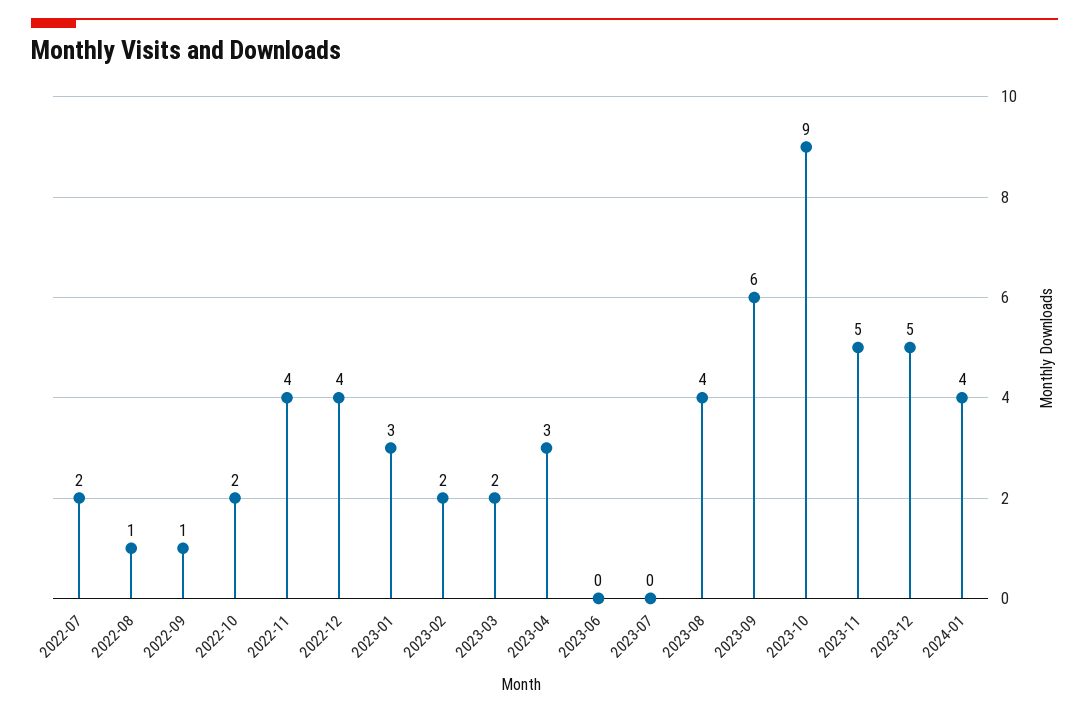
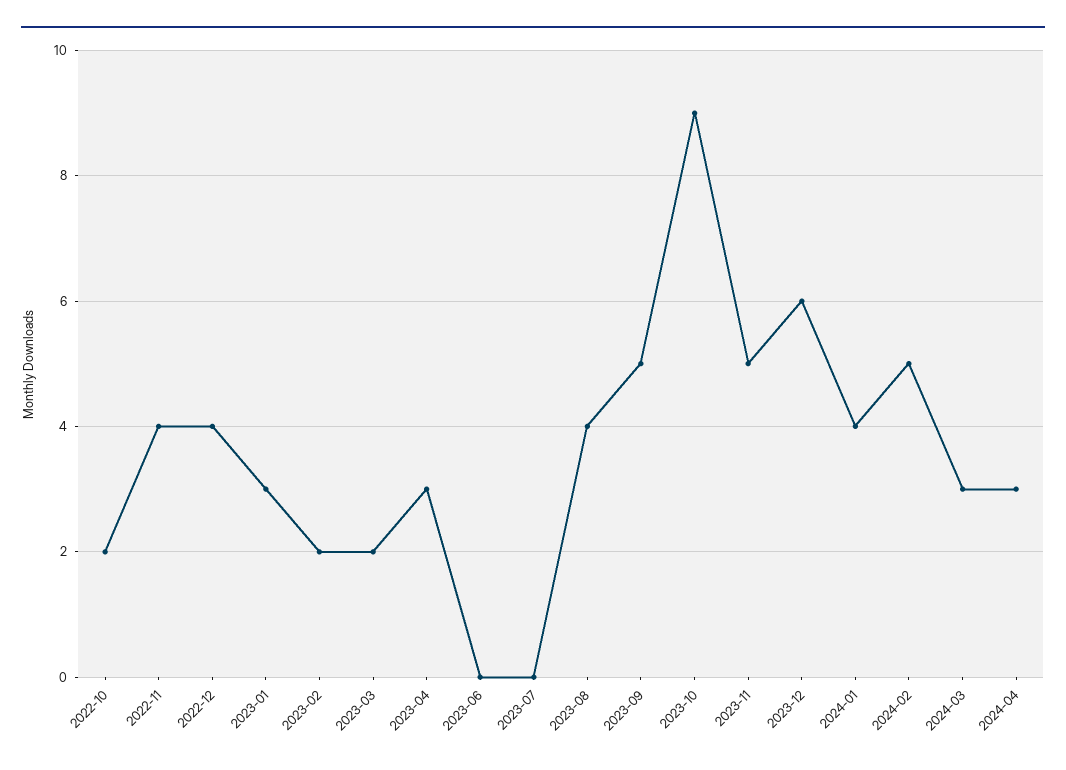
2022-07: 2 -> none
2022-08: 1 -> none
2022-09: 1 -> none
2023-09: 6 -> 5
2023-12: 5 -> 6
2024-02: none -> 5
2024-03: none -> 3
2024-04: none -> 3

